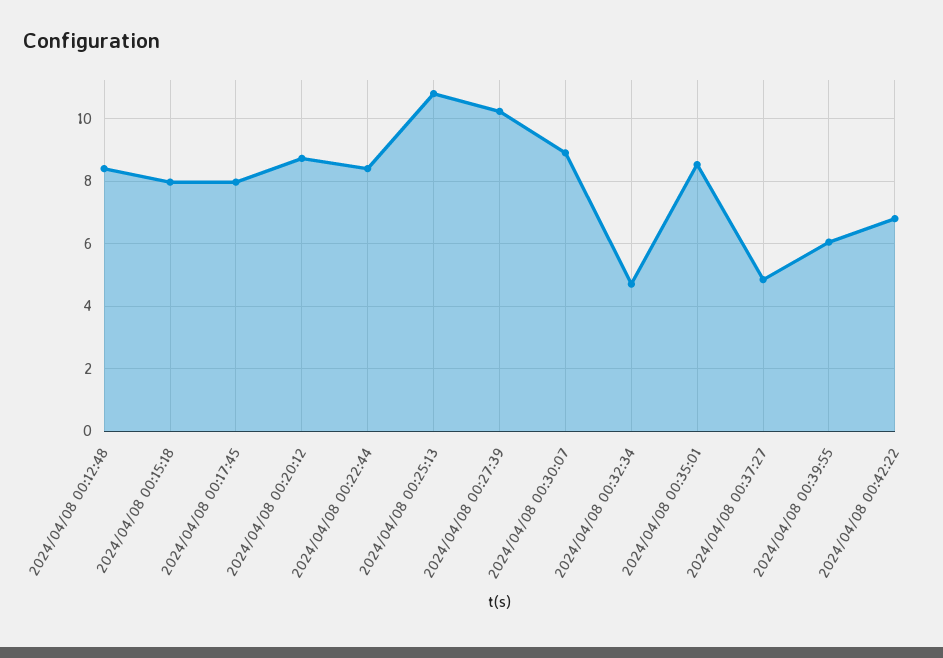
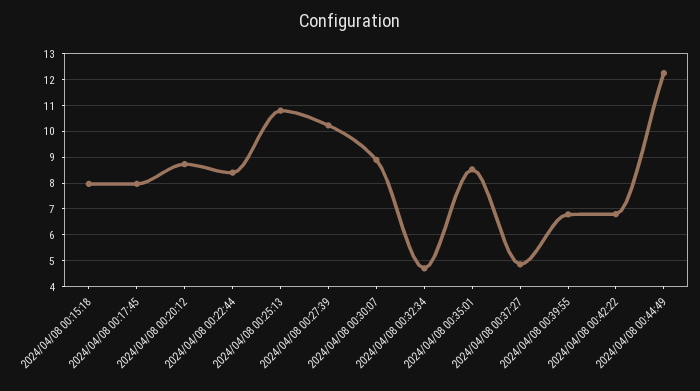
2024/04/08 00:12:48: 8.4 -> none
2024/04/08 00:39:55: 6 -> 6.75
2024/04/08 00:44:49: none -> 12.25

